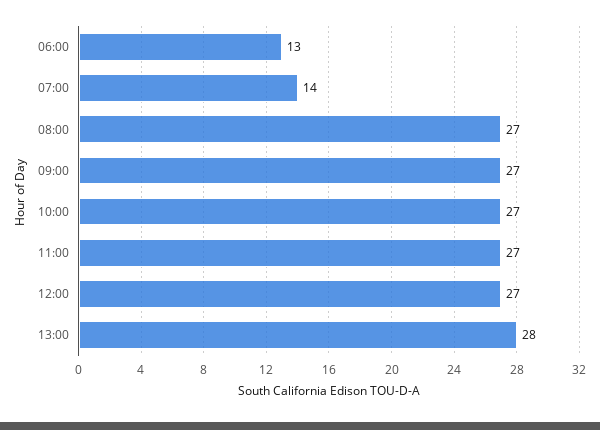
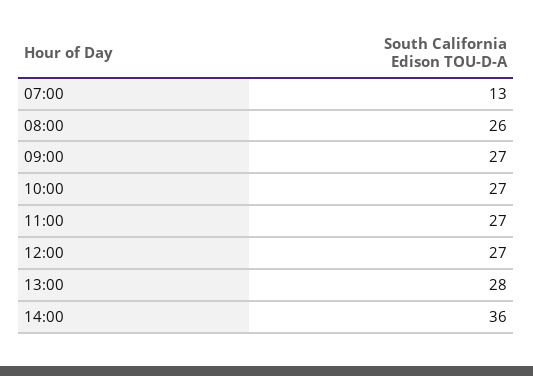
06:00: 13 -> none
07:00: 14 -> 13
08:00: 27 -> 26
14:00: none -> 36

